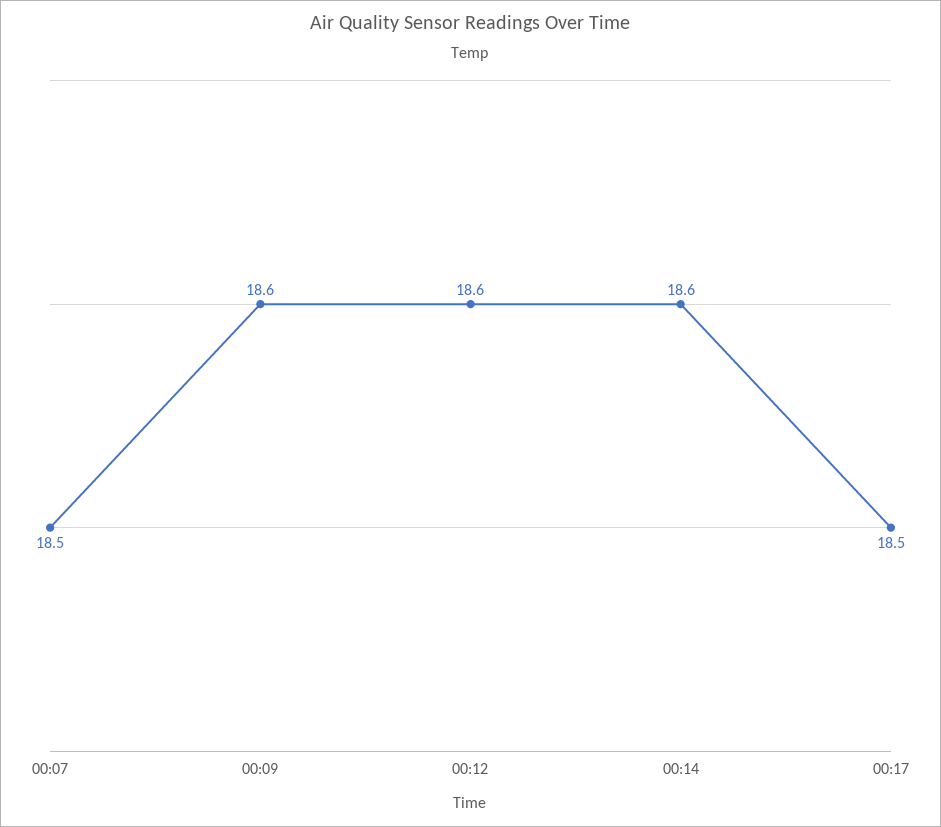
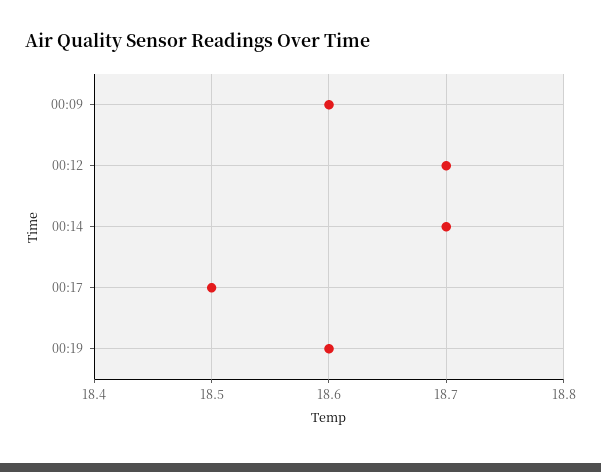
00:07: 18.5 -> none
00:12: 18.6 -> 18.7
00:14: 18.6 -> 18.7
00:19: none -> 18.6

